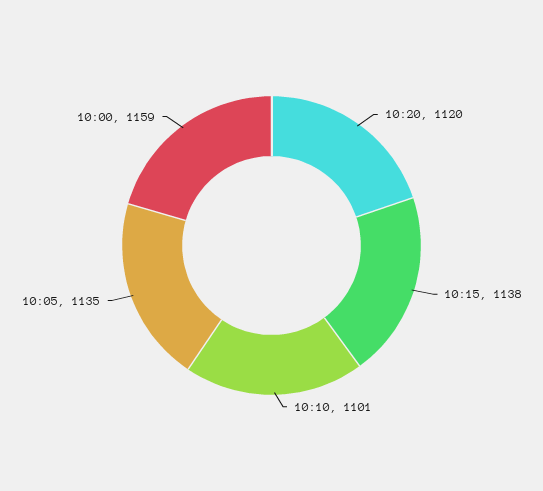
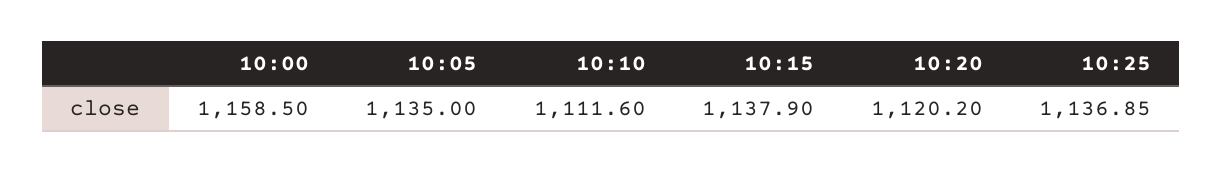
10:10: 1101 -> 1111.6
10:25: none -> 1136.85

